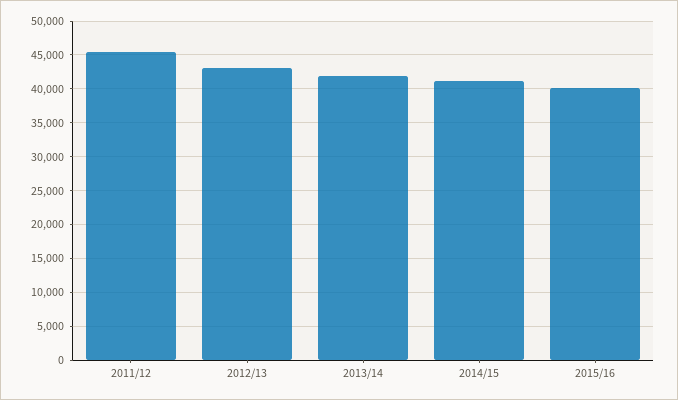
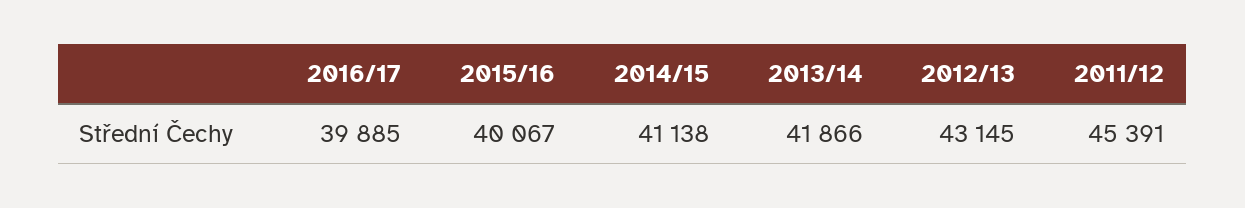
2016/17: none -> 39885

